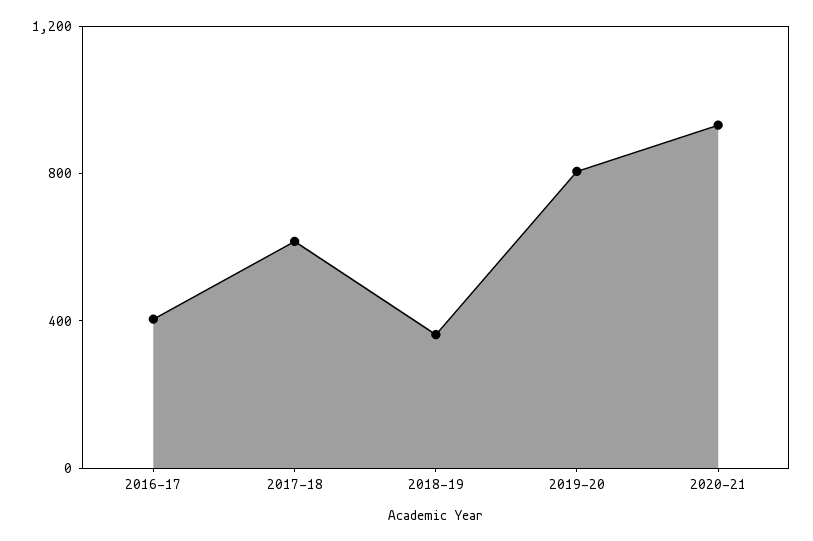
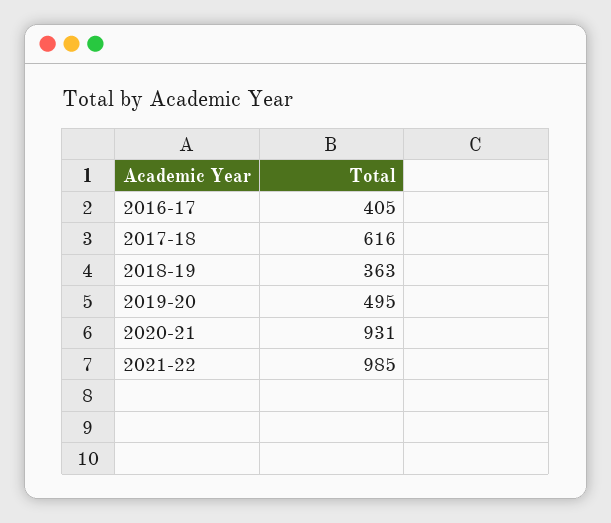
2019-20: 800 -> 495
2021-22: none -> 985

